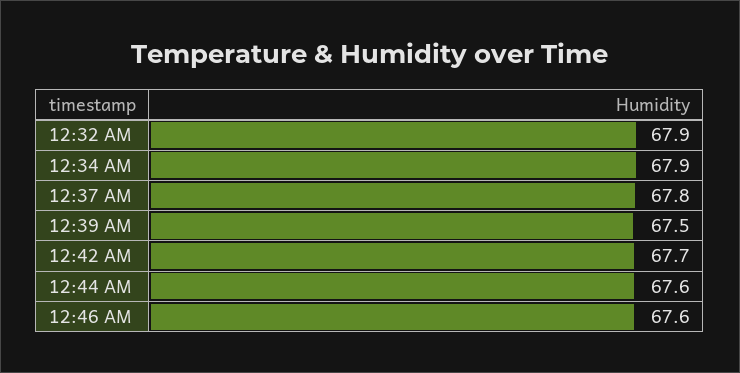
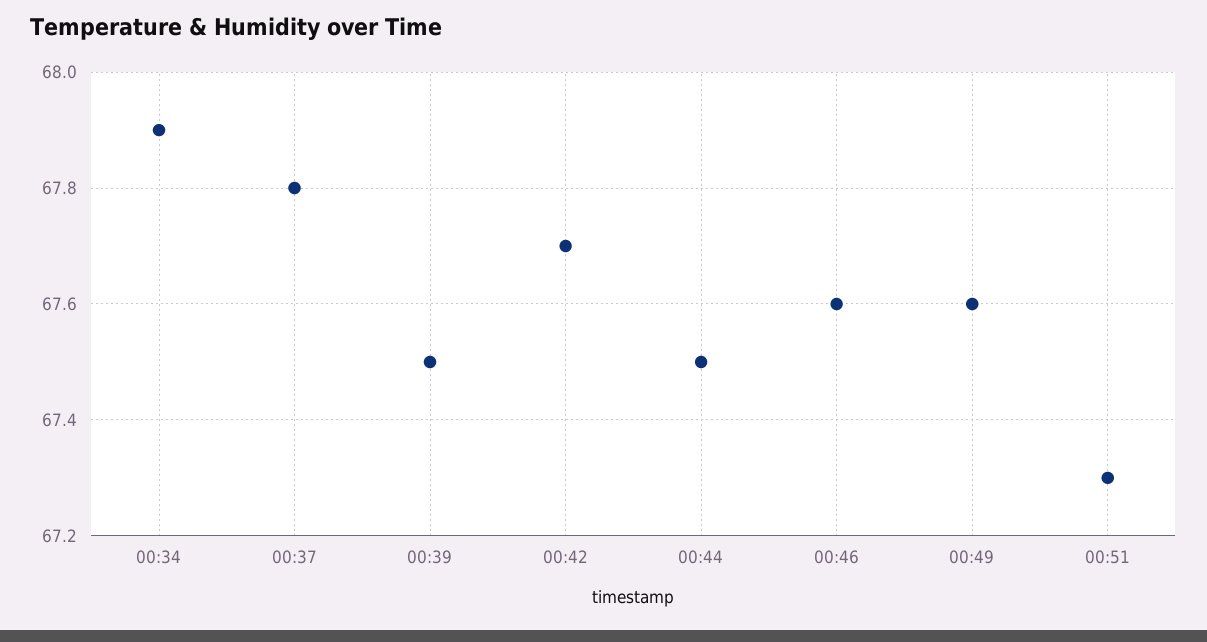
12:32 AM: 67.9 -> none
12:44 AM: 67.6 -> 67.5
00:49: none -> 67.6
00:51: none -> 67.3

